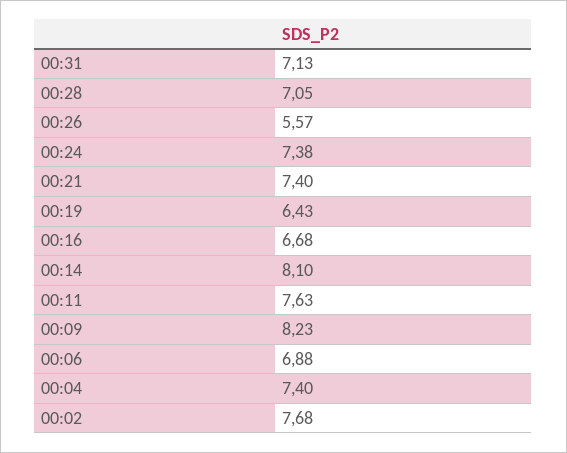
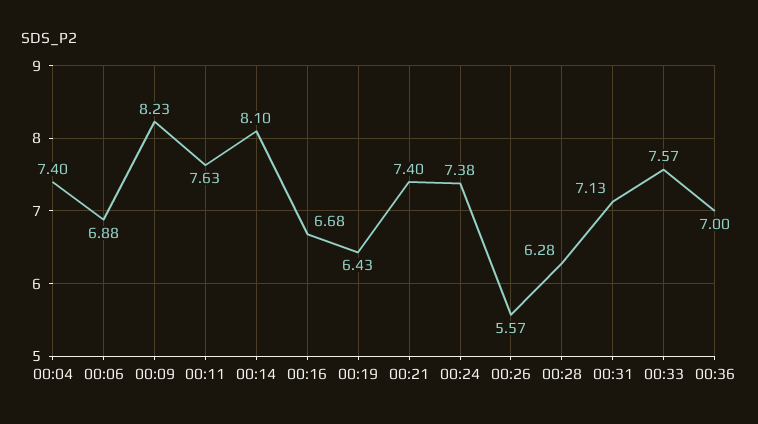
00:28: 7.05 -> 6.28
00:02: 7.68 -> none
00:33: none -> 7.57
00:36: none -> 7

